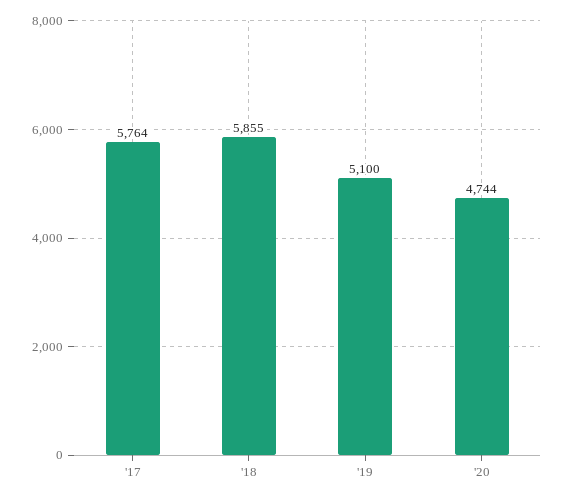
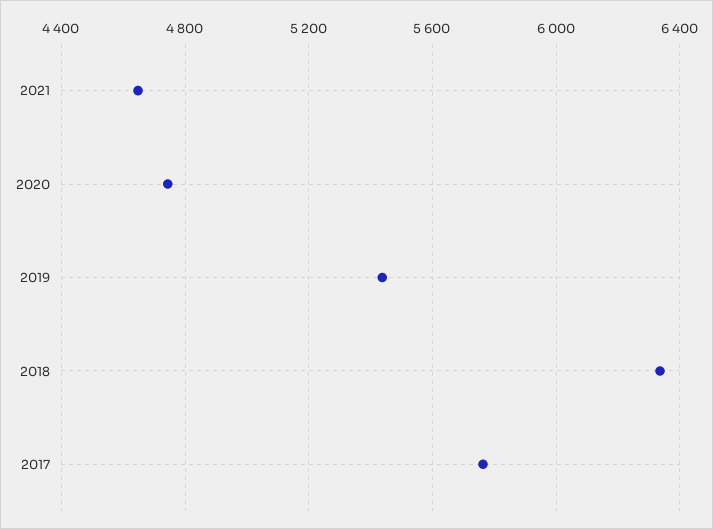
'18: 5855 -> 6350
'19: 5100 -> 5450
2021: none -> 4650

